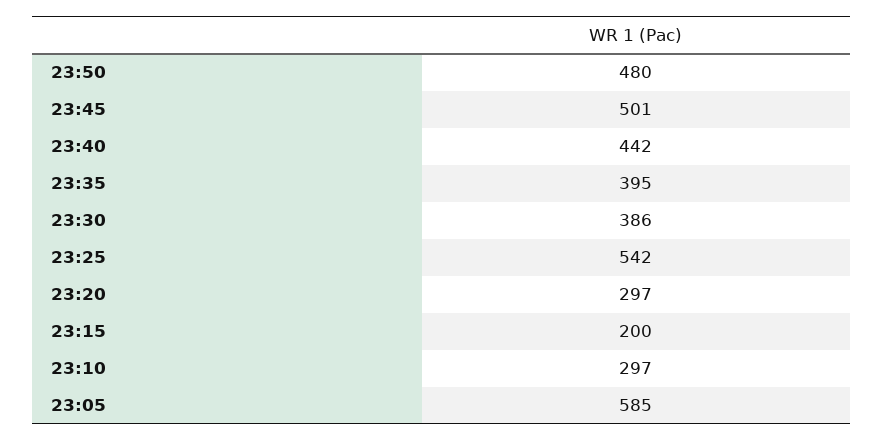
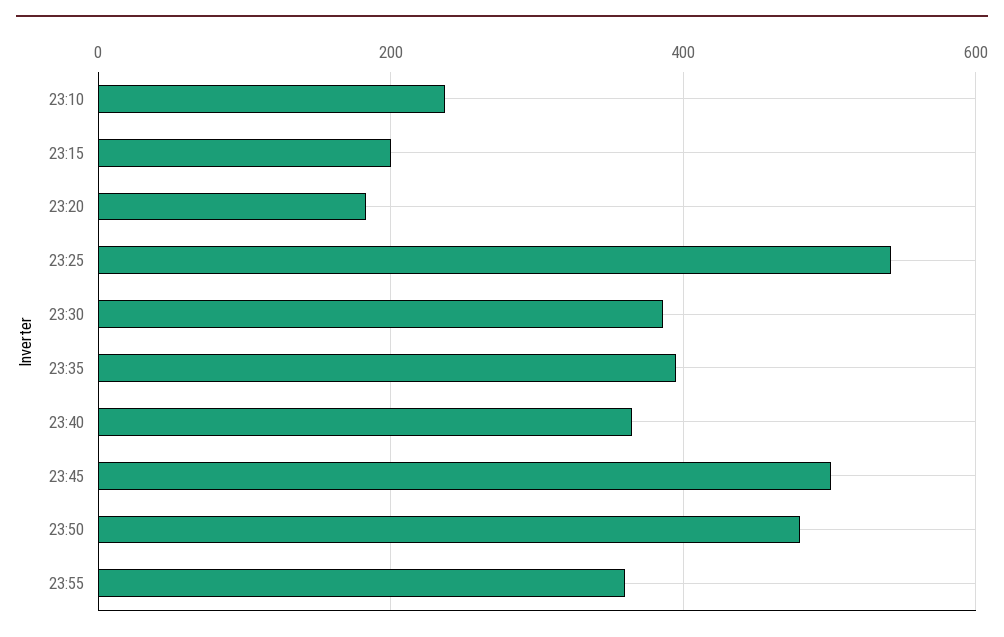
23:40: 442 -> 360
23:20: 297 -> 180
23:10: 297 -> 240
23:05: 585 -> none
23:55: none -> 360

